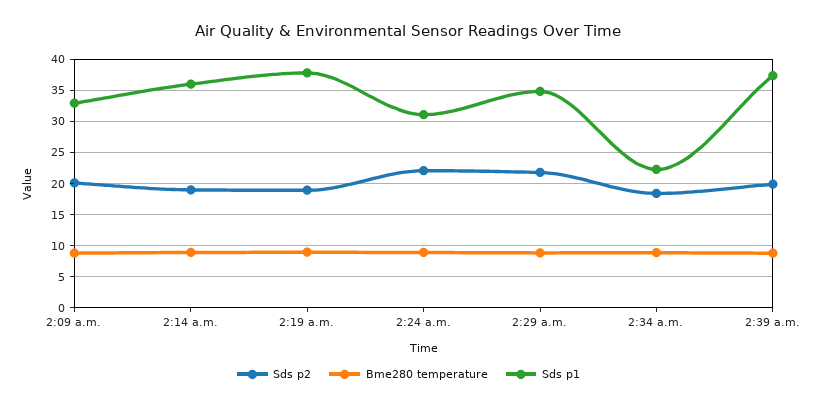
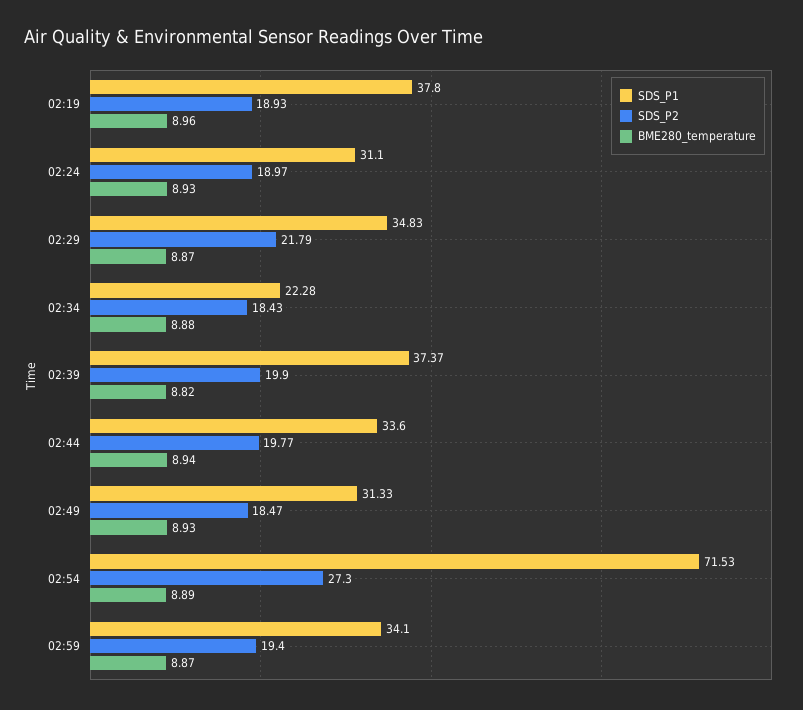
Sds p2, 2:09 a.m.: 20 -> none
Bme280 temperature, 2:09 a.m.: 9 -> none
Sds p1, 2:09 a.m.: 33 -> none
Sds p2, 2:14 a.m.: 19 -> none
Bme280 temperature, 2:14 a.m.: 9 -> none
Sds p1, 2:14 a.m.: 36 -> none
Sds p2, 2:24 a.m.: 22 -> 18.97
Sds p1, 02:44: none -> 33.6
Sds p2, 02:44: none -> 19.77
Bme280 temperature, 02:44: none -> 8.94
Sds p1, 02:49: none -> 31.33
Sds p2, 02:49: none -> 18.47
Bme280 temperature, 02:49: none -> 8.93
Sds p1, 02:54: none -> 71.53
Sds p2, 02:54: none -> 27.3
Bme280 temperature, 02:54: none -> 8.89
Sds p1, 02:59: none -> 34.1
Sds p2, 02:59: none -> 19.4
Bme280 temperature, 02:59: none -> 8.87

